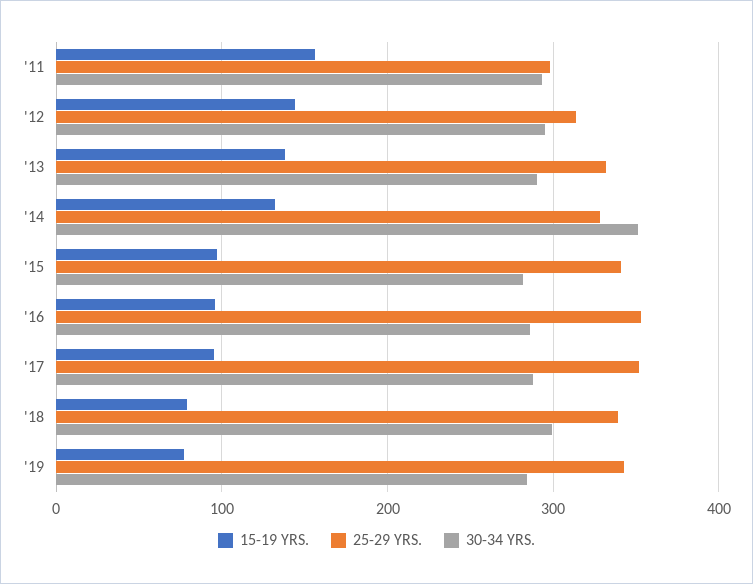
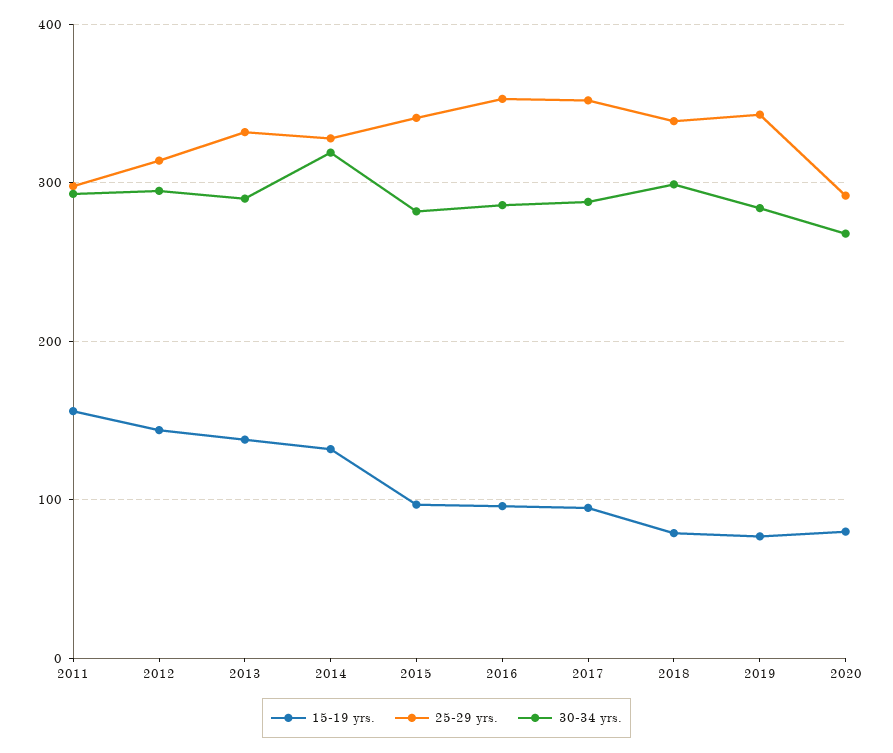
30-34 YRS., '14: 350 -> 320
15-19 YRS., 2020: none -> 80
25-29 YRS., 2020: none -> 290
30-34 YRS., 2020: none -> 270

